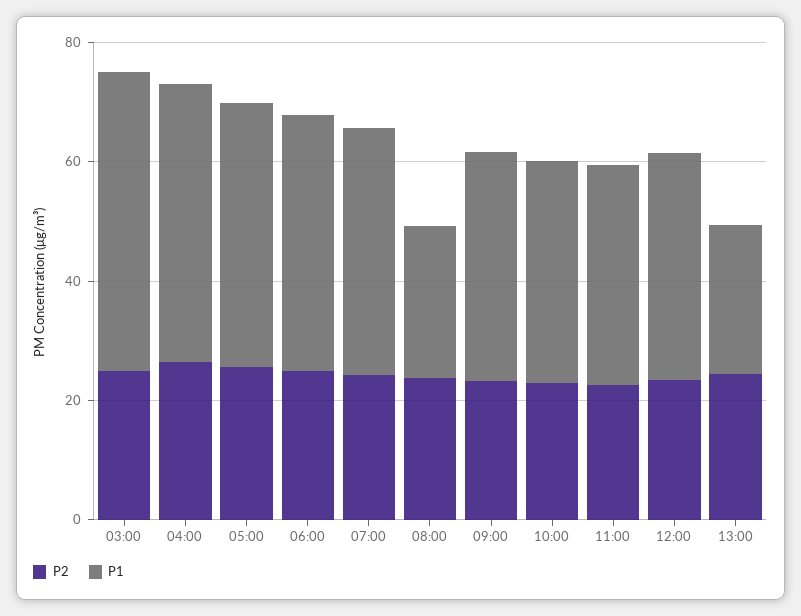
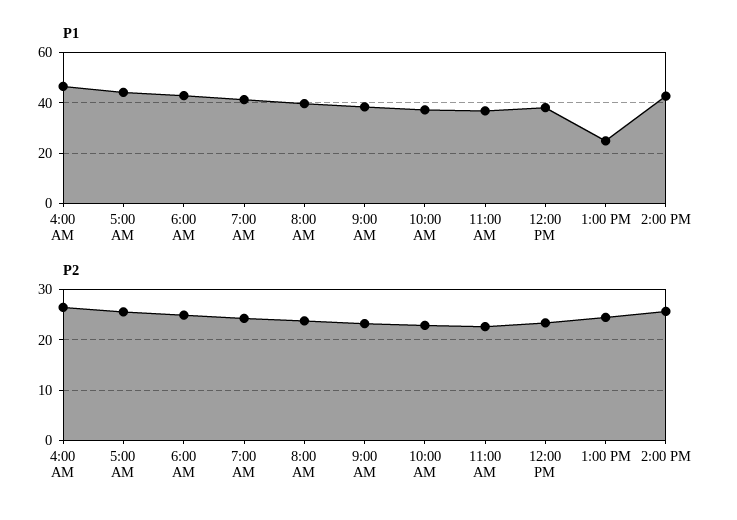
P2, 03:00: 25 -> none
P1, 03:00: 50 -> none
P1, 08:00: 25 -> 40
P1, 2:00 PM: none -> 42.5
P2, 2:00 PM: none -> 26

